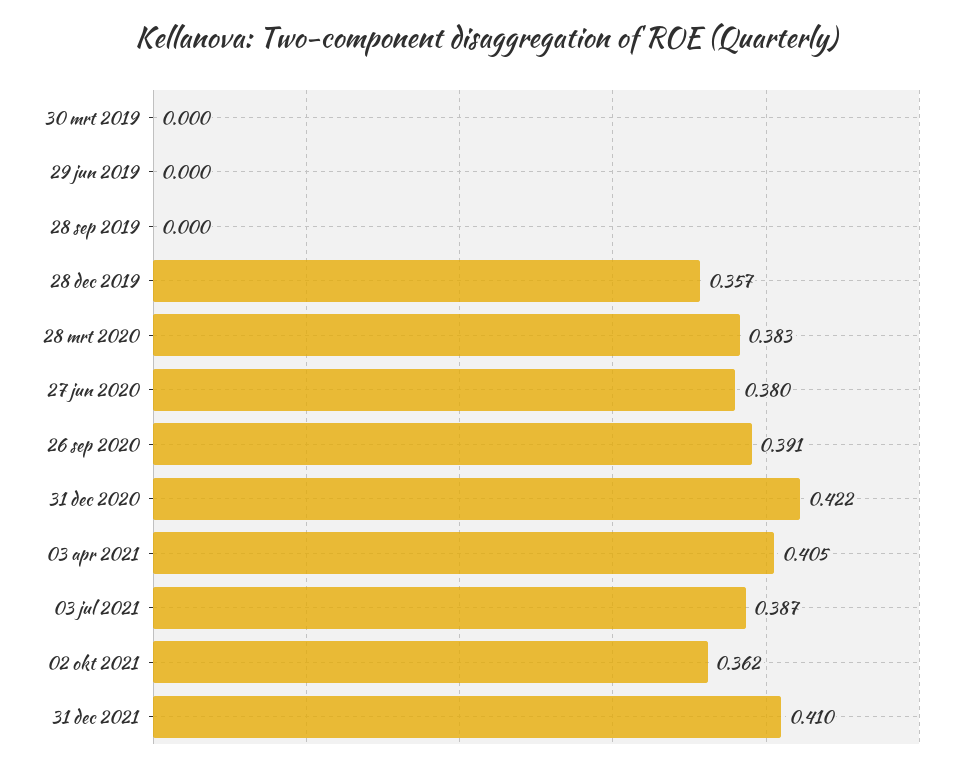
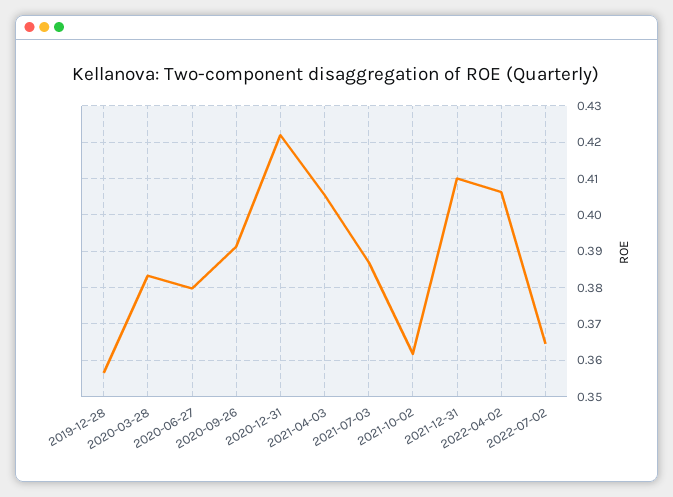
30 mrt 2019: 0 -> none
29 jun 2019: 0 -> none
28 sep 2019: 0 -> none
2022-04-02: none -> 0.406
2022-07-02: none -> 0.364

